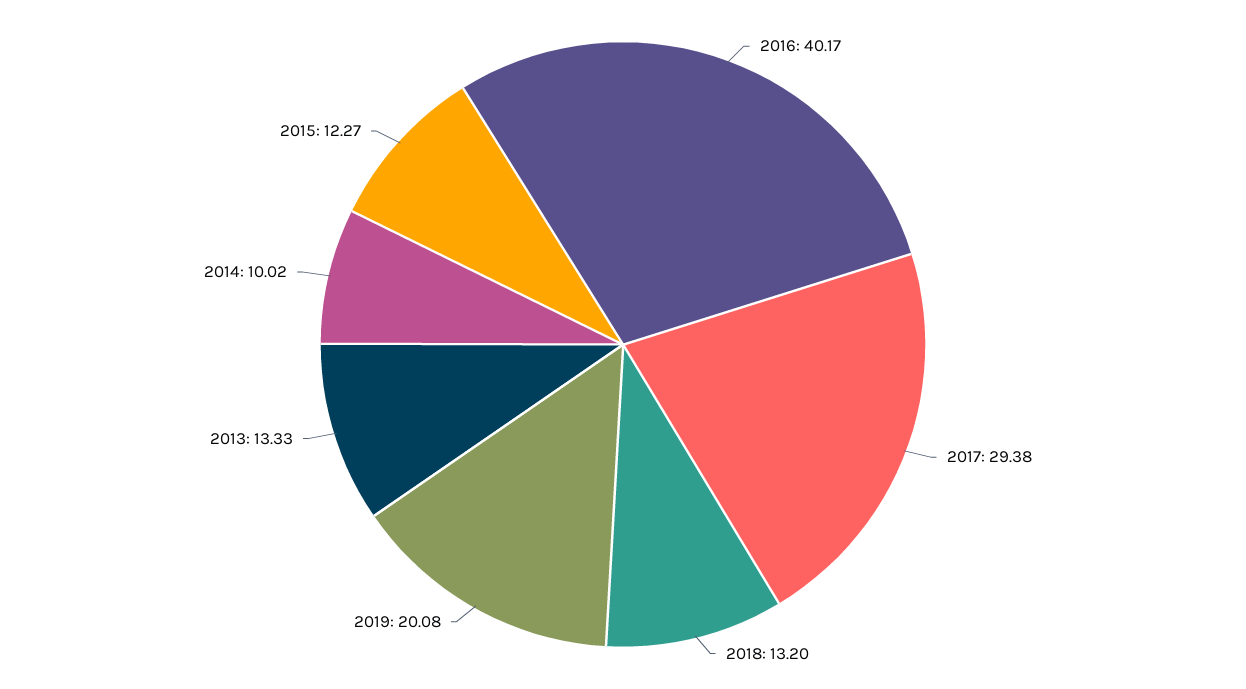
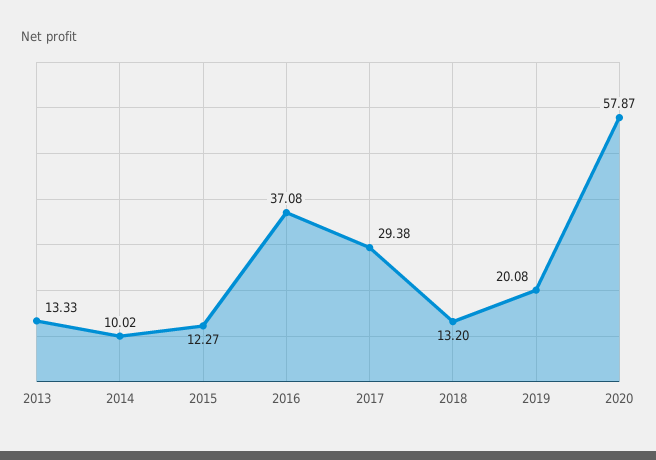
2016: 40.17 -> 37.08
2020: none -> 57.87

